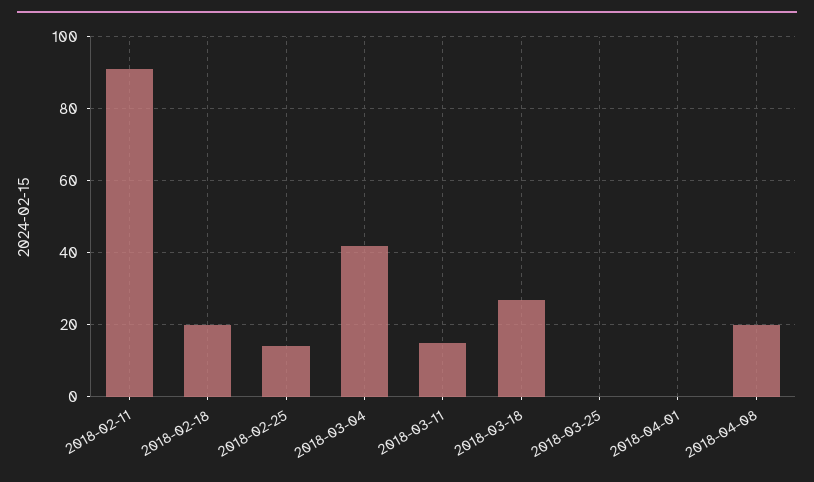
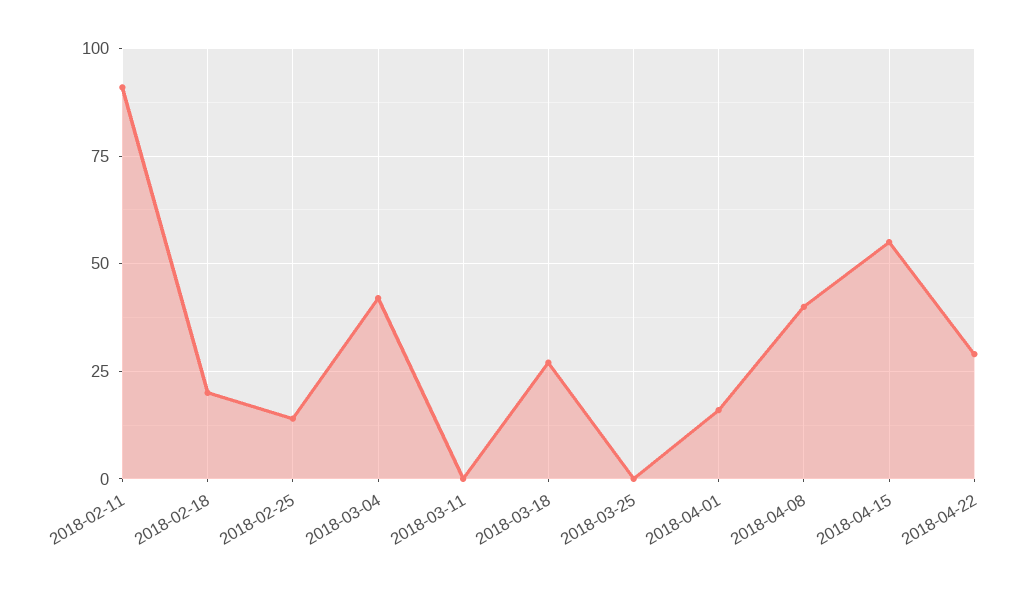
2018-03-11: 15 -> 0
2018-04-01: 0 -> 15
2018-04-08: 20 -> 40
2018-04-15: none -> 55
2018-04-22: none -> 30

